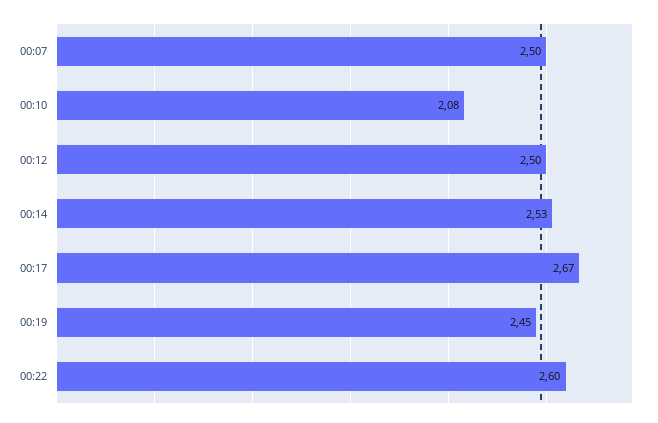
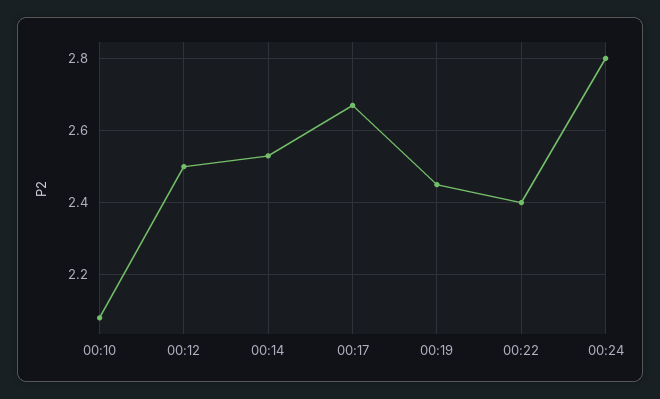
00:07: 2.5 -> none
00:22: 2.6 -> 2.4
00:24: none -> 2.8

